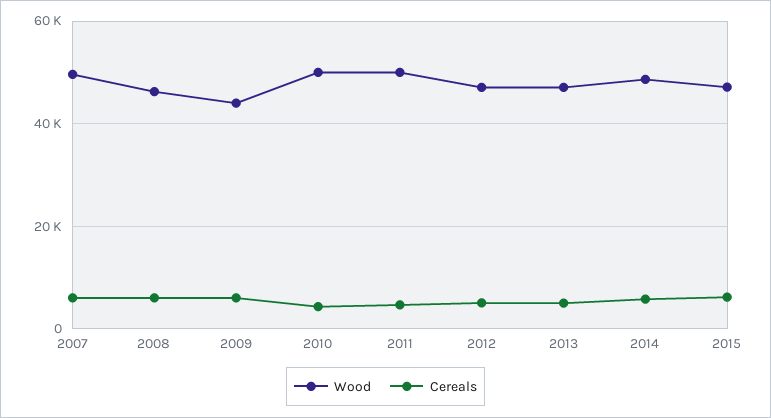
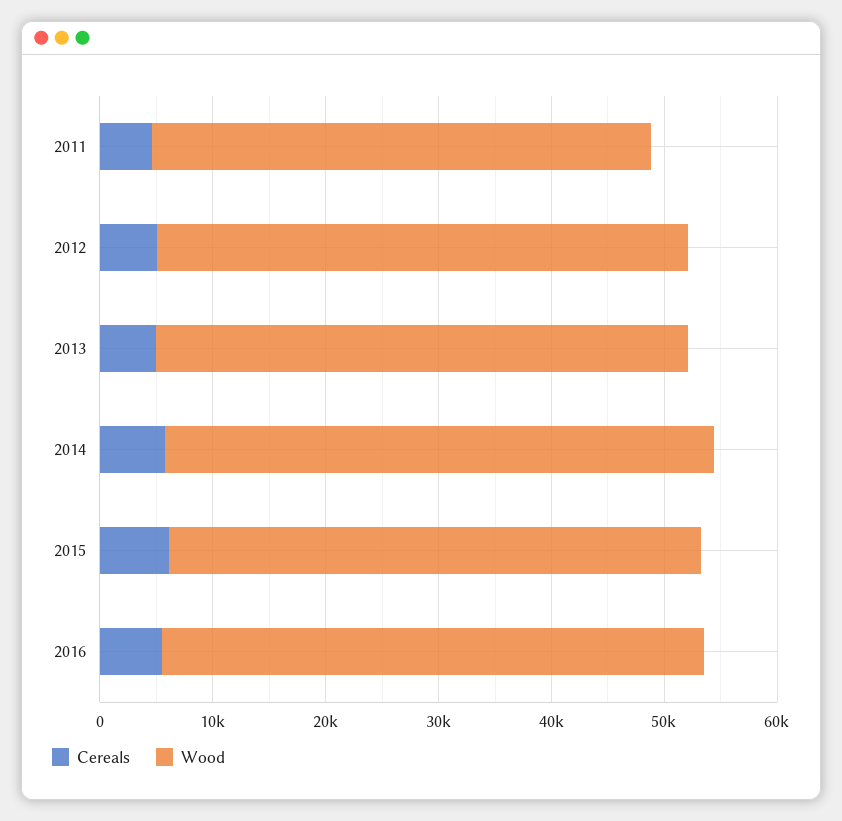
Wood, 2007: 50000 -> none
Cereals, 2007: 6000 -> none
Wood, 2008: 46000 -> none
Cereals, 2008: 6000 -> none
Wood, 2009: 44000 -> none
Cereals, 2009: 6000 -> none
Wood, 2010: 50000 -> none
Cereals, 2010: 4000 -> none
Wood, 2011: 50000 -> 44000
Cereals, 2016: none -> 6000
Wood, 2016: none -> 48000

